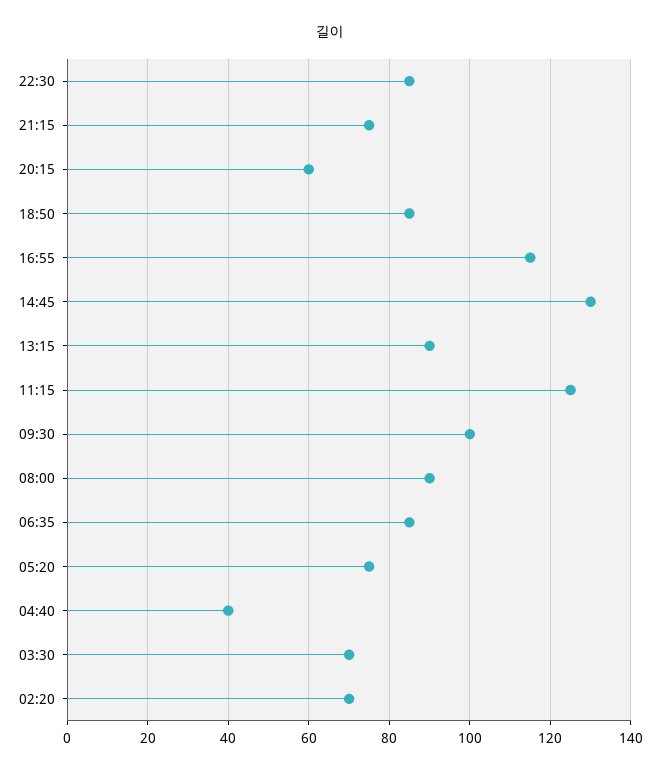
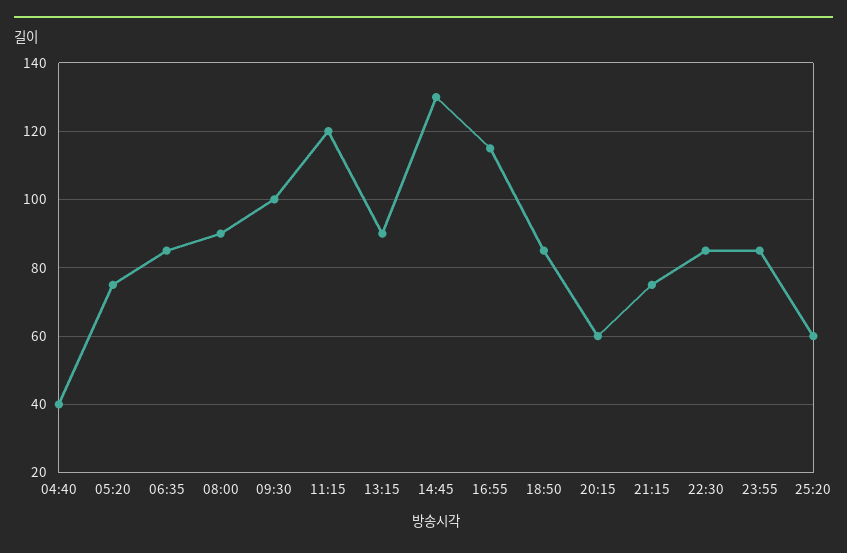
11:15: 125 -> 120
03:30: 70 -> none
02:20: 70 -> none
23:55: none -> 85
25:20: none -> 60

